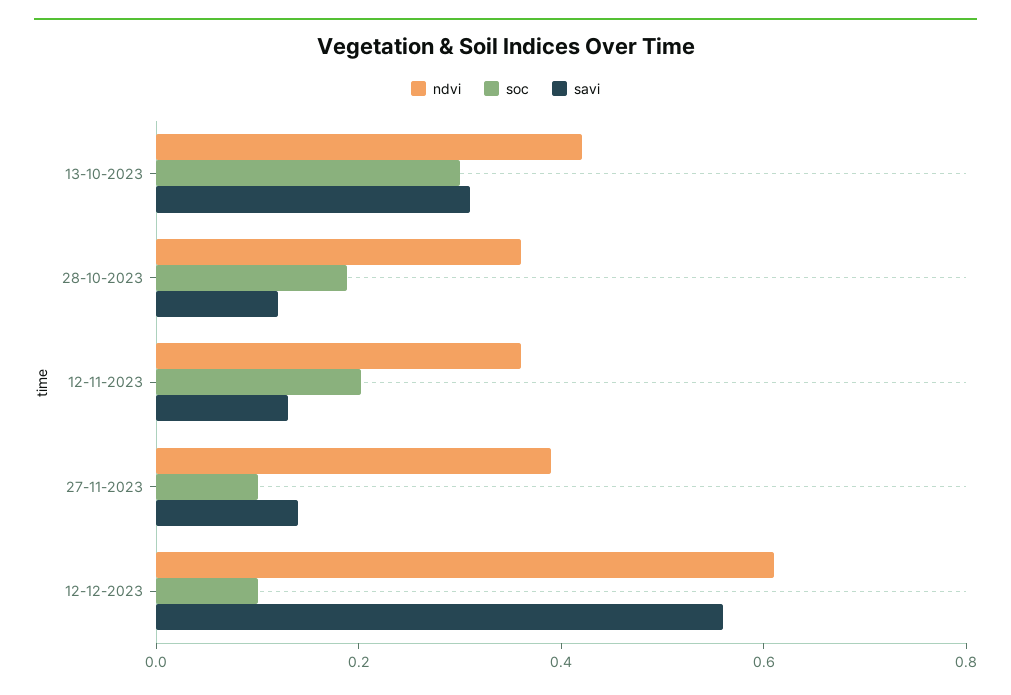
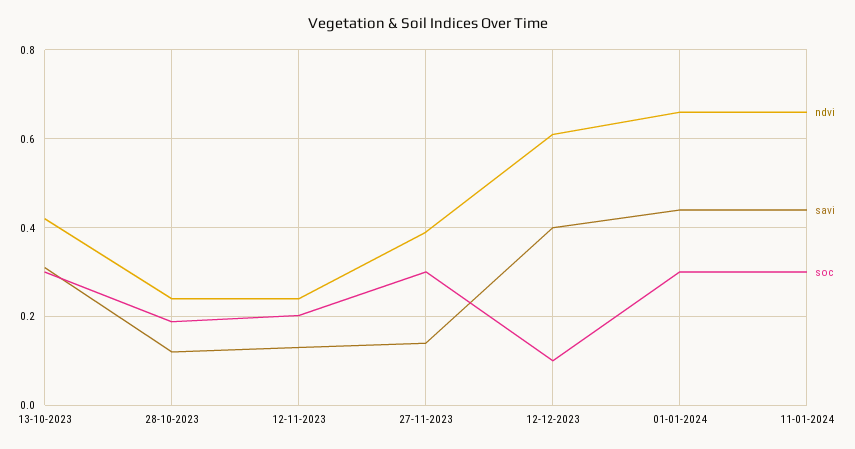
ndvi, 28-10-2023: 0.35 -> 0.24
ndvi, 12-11-2023: 0.35 -> 0.24
soc, 27-11-2023: 0.1 -> 0.3
savi, 12-12-2023: 0.55 -> 0.4
ndvi, 01-01-2024: none -> 0.66
savi, 01-01-2024: none -> 0.44
soc, 01-01-2024: none -> 0.3
ndvi, 11-01-2024: none -> 0.66
savi, 11-01-2024: none -> 0.44
soc, 11-01-2024: none -> 0.3

